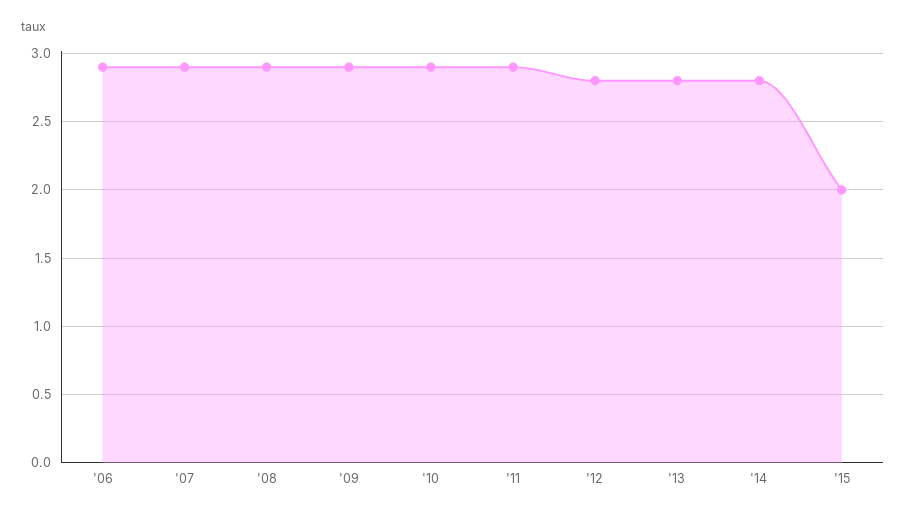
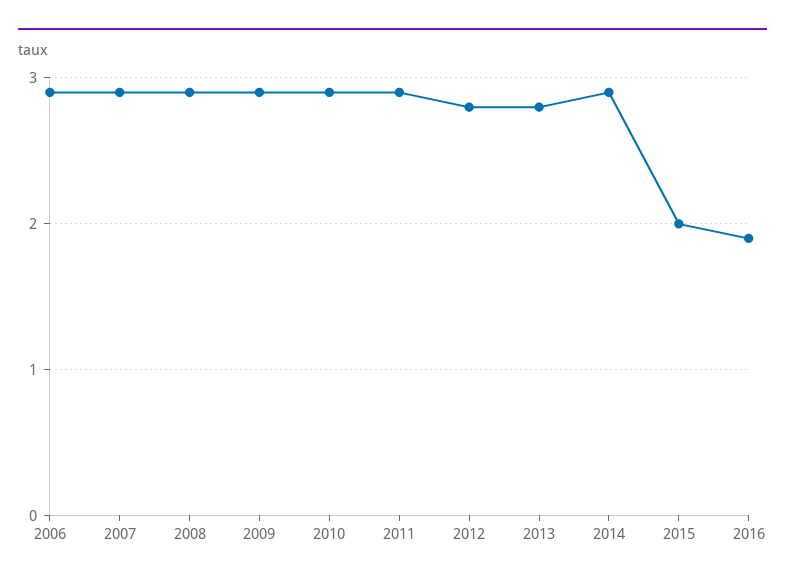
'14: 2.8 -> 2.9
2016: none -> 1.9

